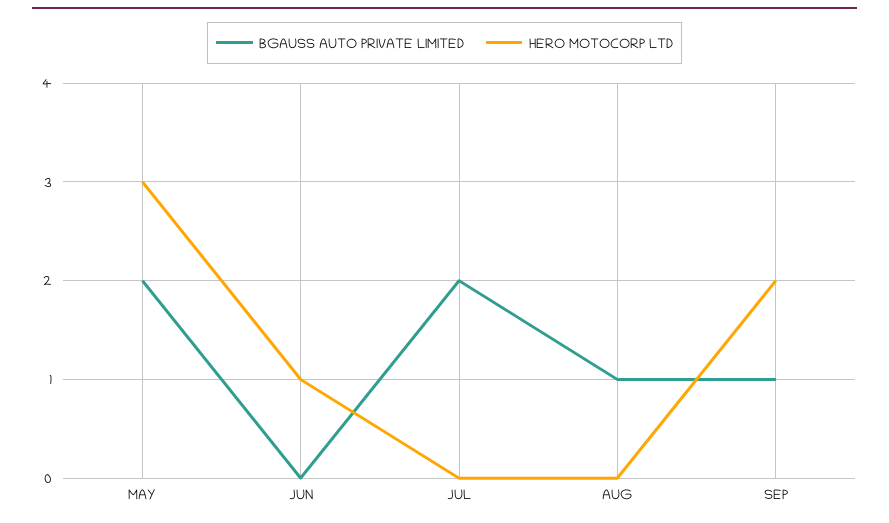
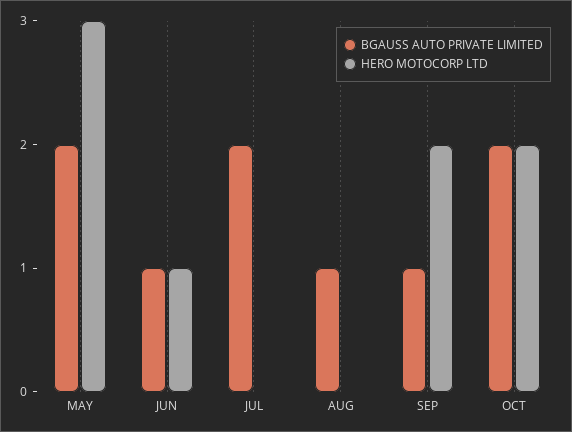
BGAUSS AUTO PRIVATE LIMITED, JUN: 0 -> 1
BGAUSS AUTO PRIVATE LIMITED, OCT: none -> 2
HERO MOTOCORP LTD, OCT: none -> 2

